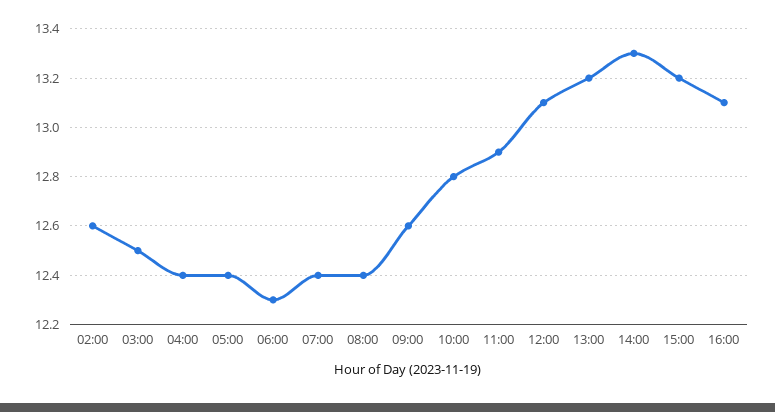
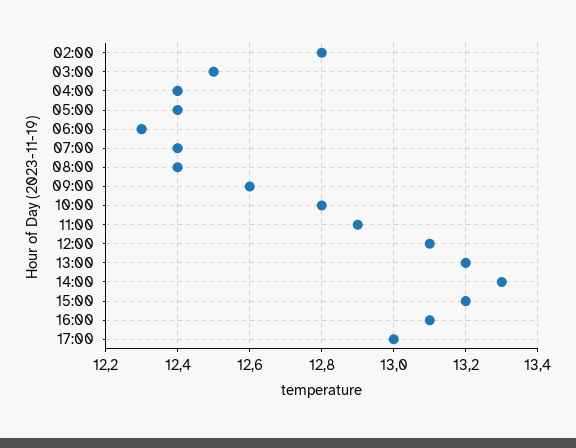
02:00: 12.6 -> 12.8
17:00: none -> 13

